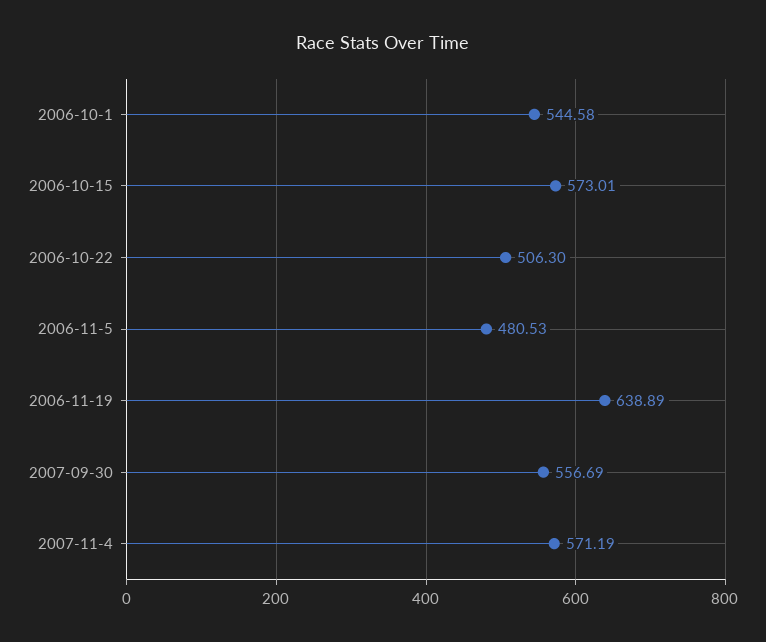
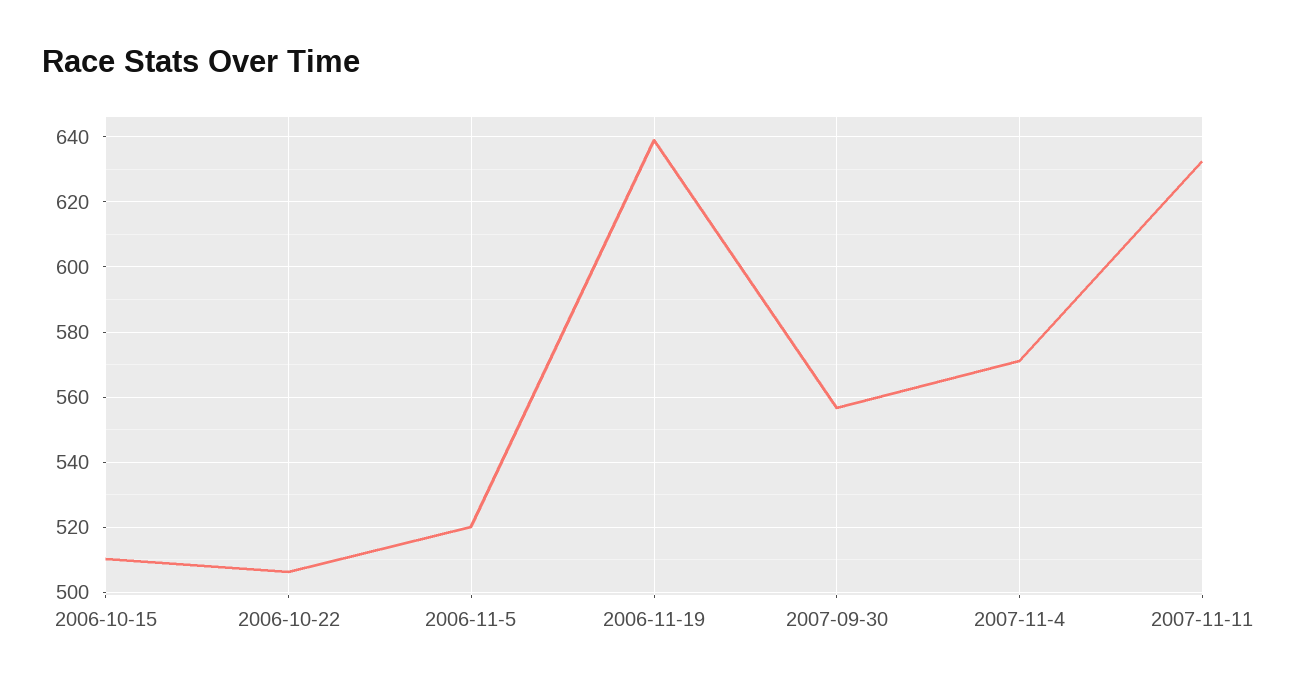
2006-10-1: 544.58 -> none
2006-10-15: 573.01 -> 510
2006-11-5: 480.53 -> 520
2007-11-11: none -> 632

